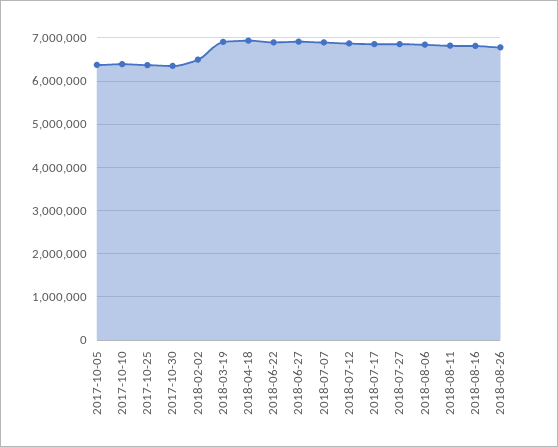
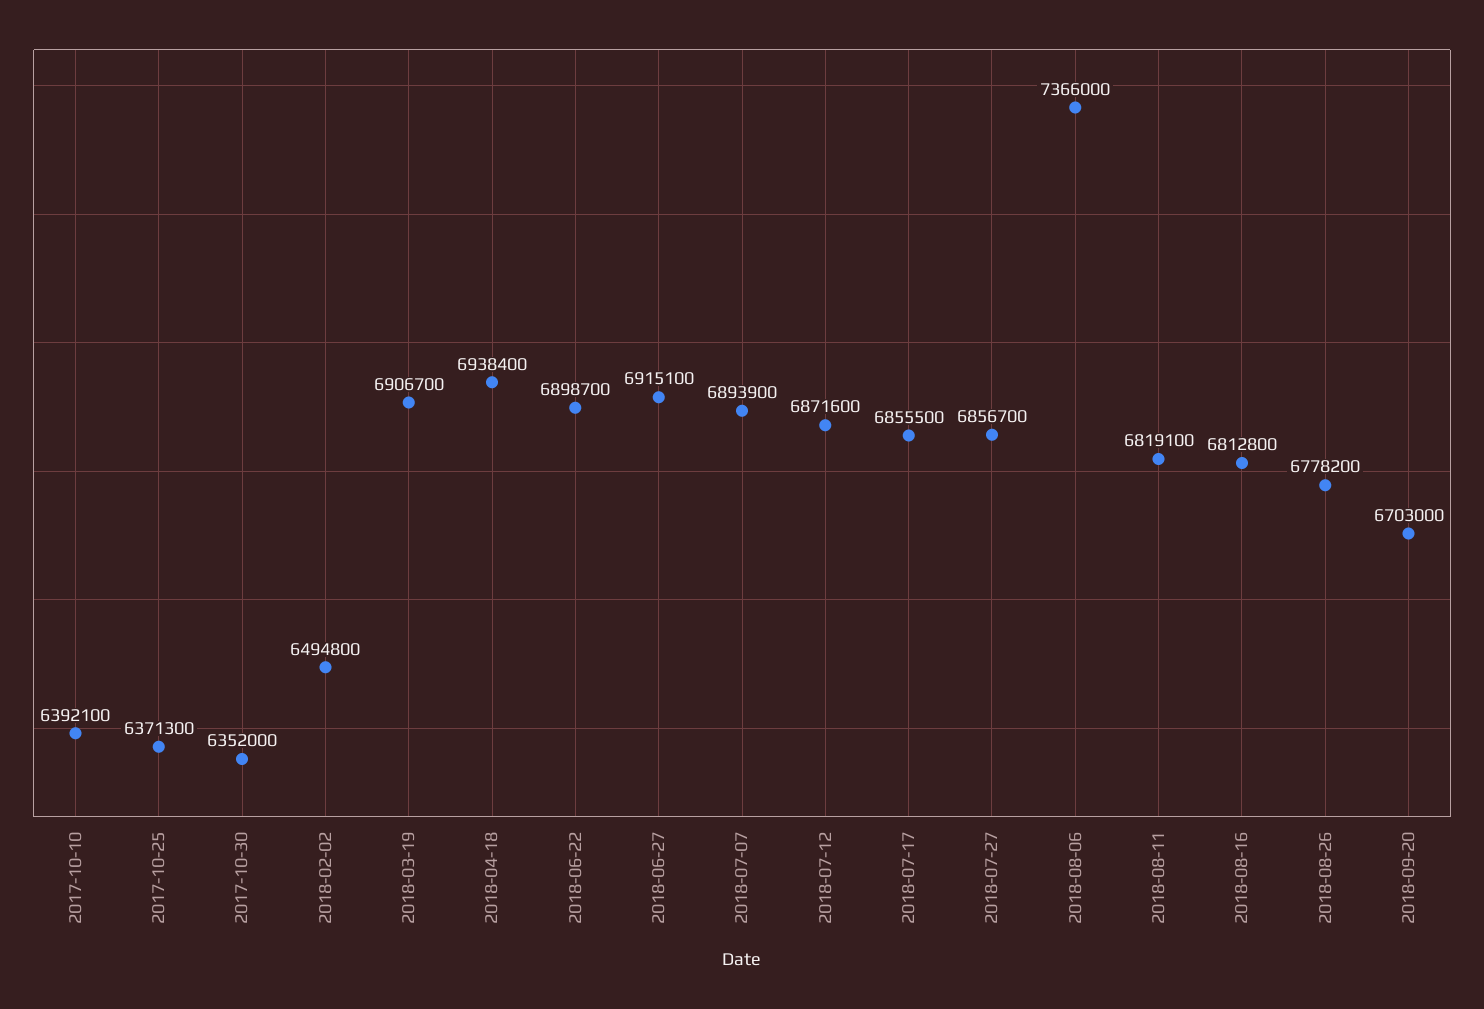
2017-10-05: 6400000 -> none
2018-08-06: 6800000 -> 7366000
2018-09-20: none -> 6703000

